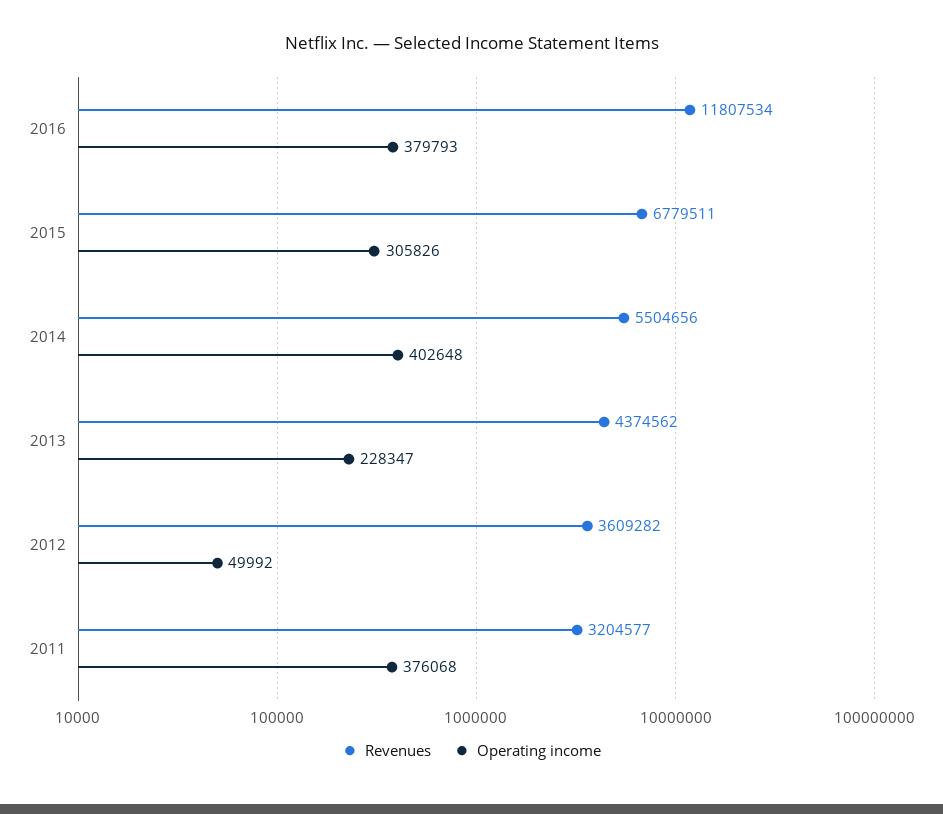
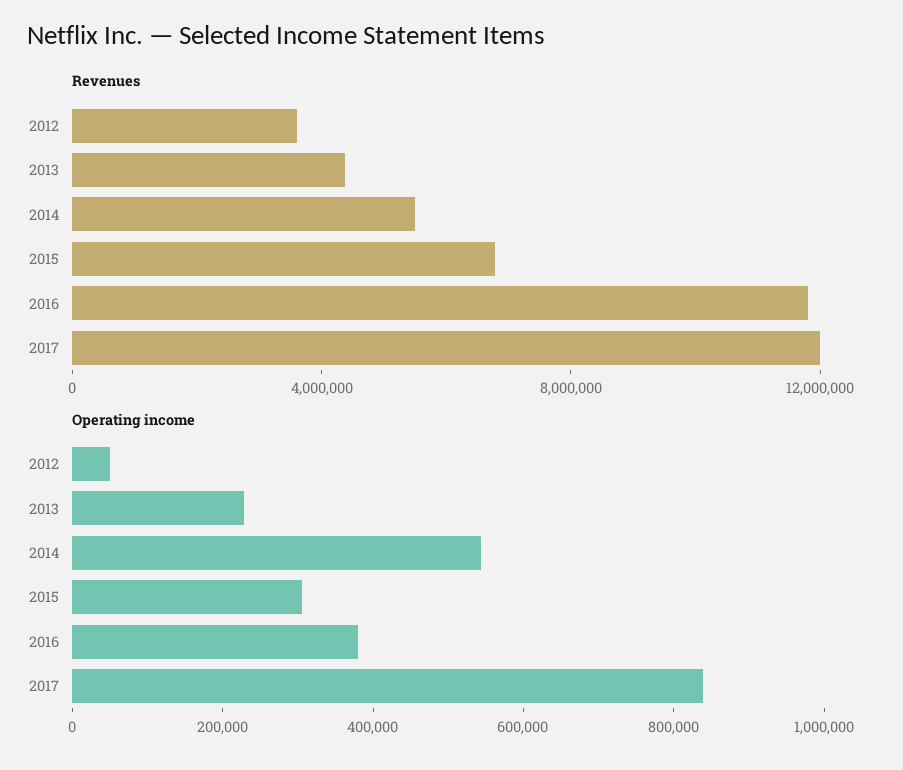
Operating income, 2014: 402648 -> 550000
Revenues, 2011: 3204577 -> none
Operating income, 2011: 376068 -> none
Revenues, 2017: none -> 12000000
Operating income, 2017: none -> 850000

